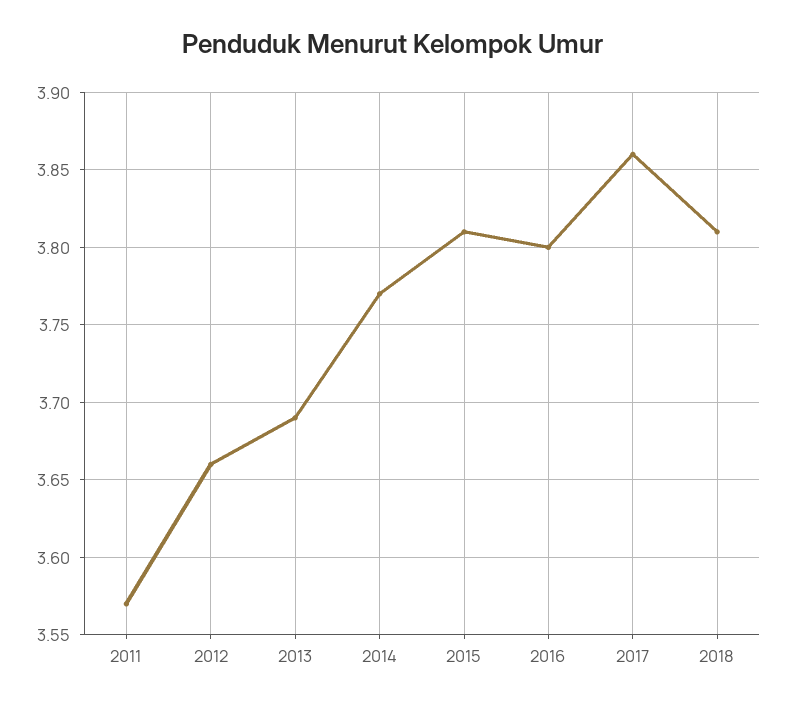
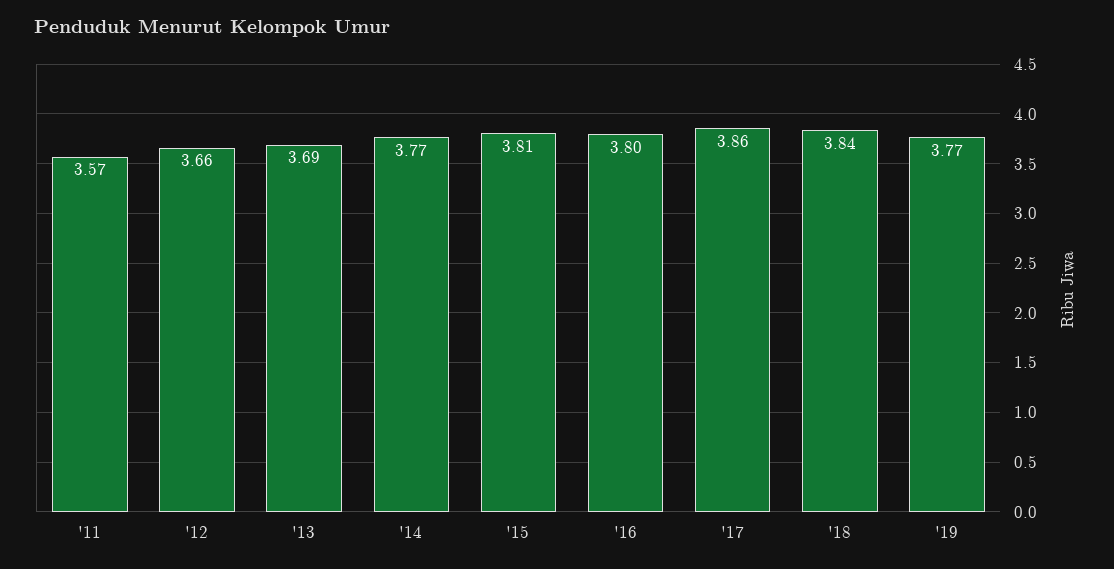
2018: 3.81 -> 3.84
'19: none -> 3.77

